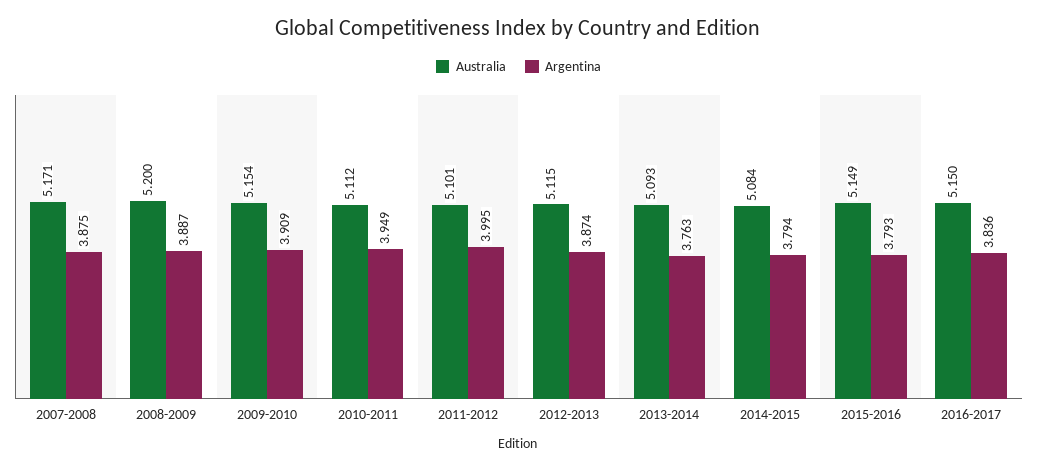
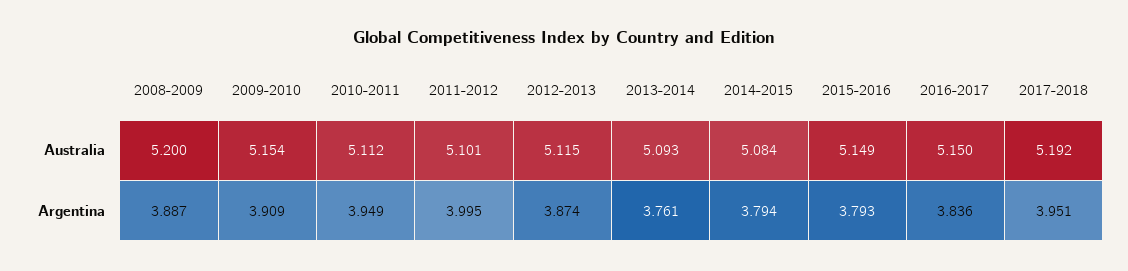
Australia, 2007-2008: 5.171 -> none
Argentina, 2007-2008: 3.875 -> none
Argentina, 2013-2014: 3.763 -> 3.761
Australia, 2017-2018: none -> 5.192
Argentina, 2017-2018: none -> 3.951

